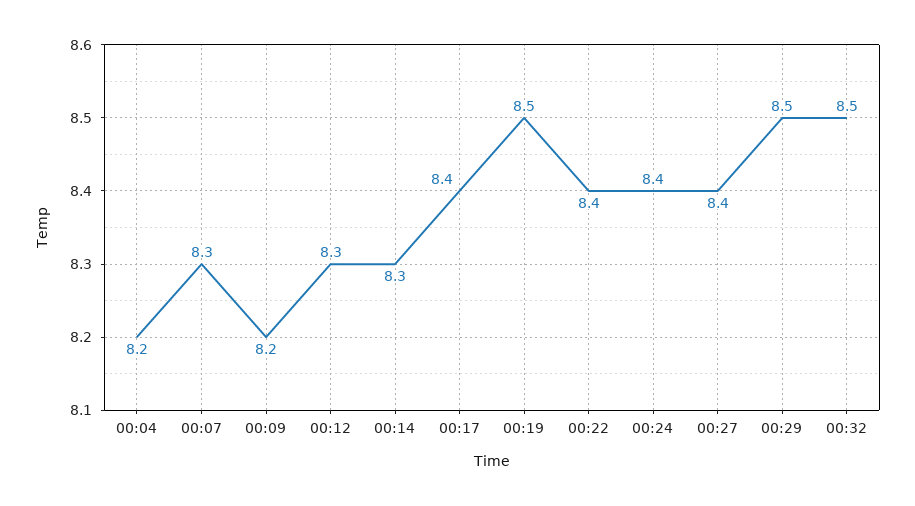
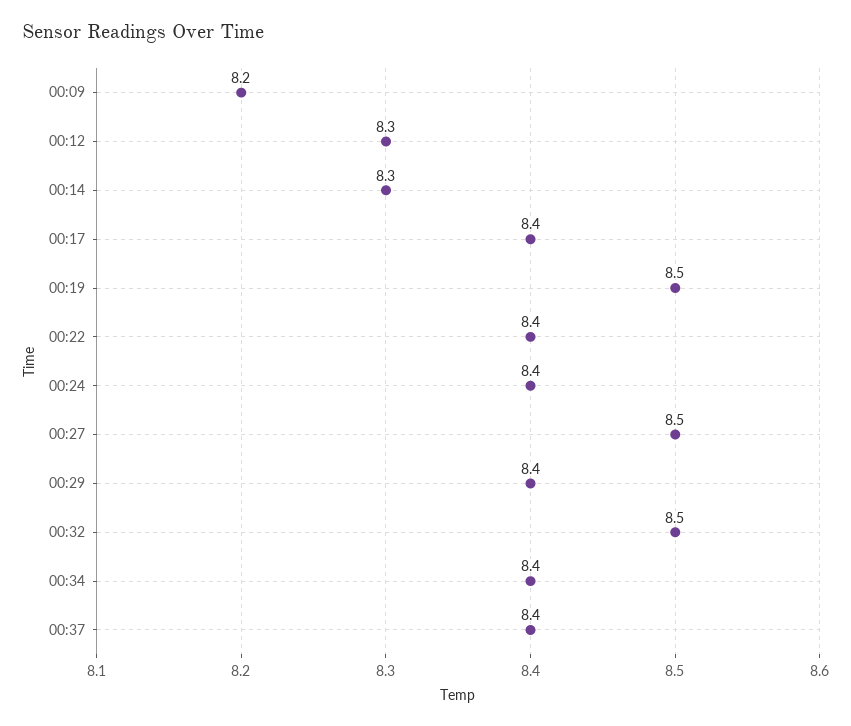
00:04: 8.2 -> none
00:07: 8.3 -> none
00:27: 8.4 -> 8.5
00:29: 8.5 -> 8.4
00:34: none -> 8.4
00:37: none -> 8.4

